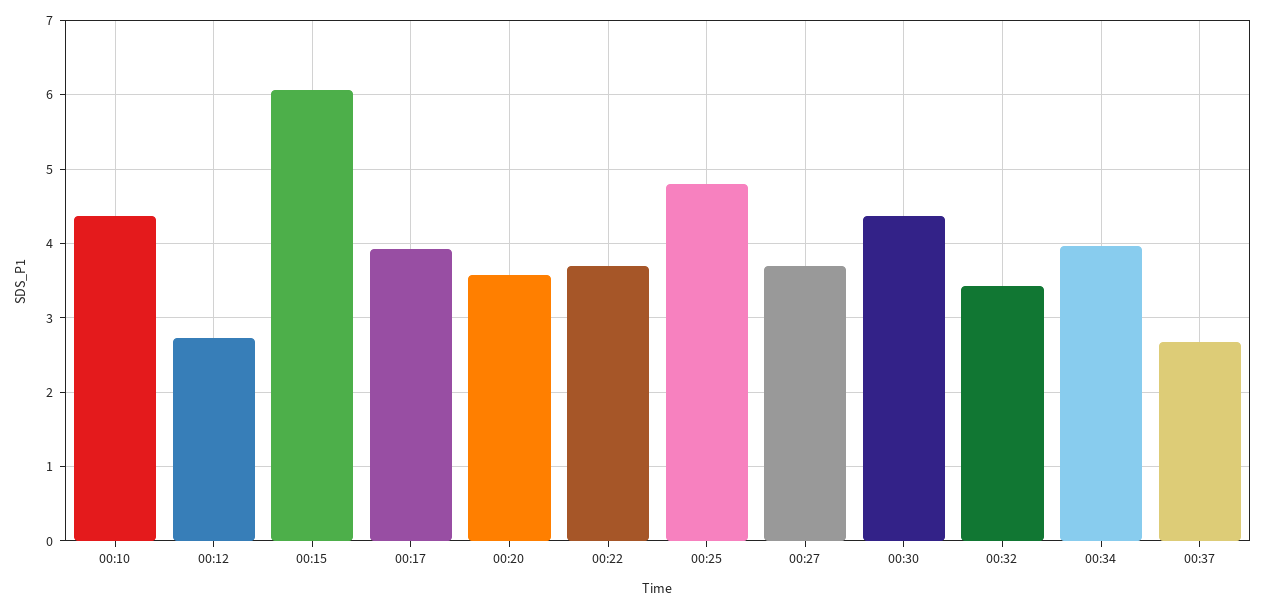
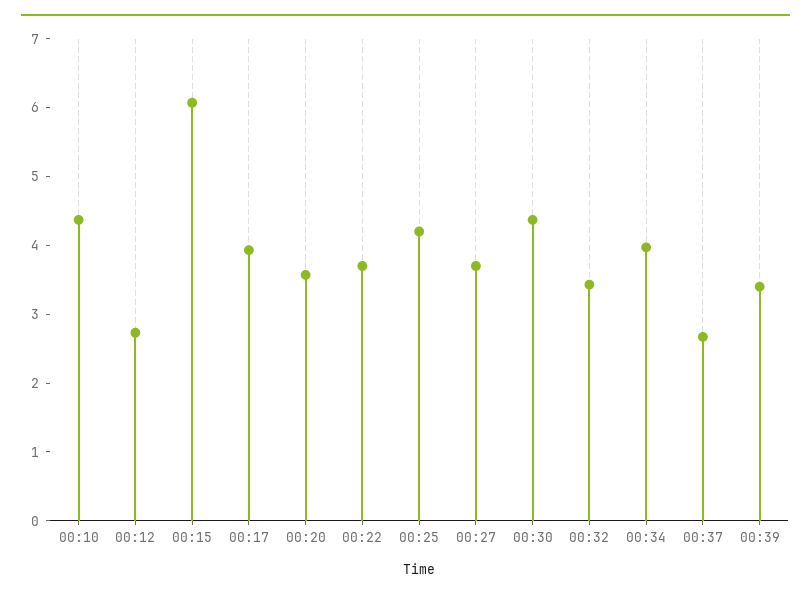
00:25: 4.8 -> 4.2
00:39: none -> 3.4

